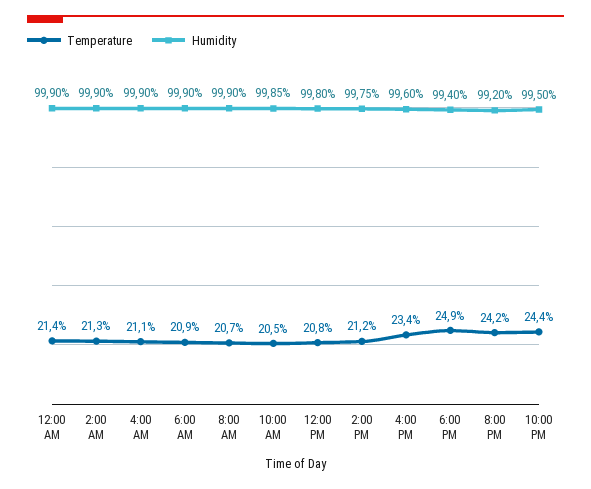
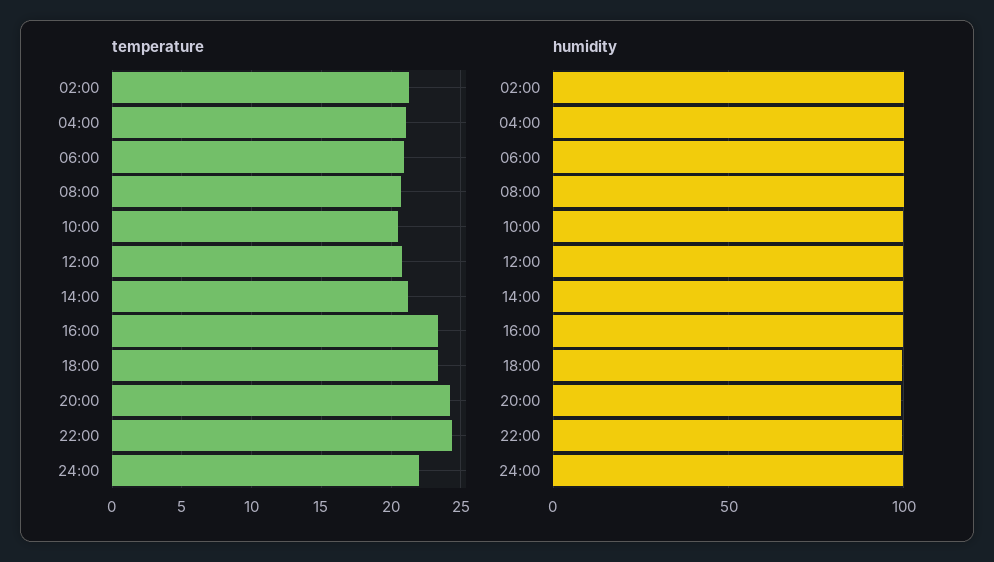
Temperature, 12:00 AM: 21.4 -> none
Humidity, 12:00 AM: 99.9 -> none
Temperature, 6:00 PM: 24.9 -> 23.5
Temperature, 24:00: none -> 22
Humidity, 24:00: none -> 100

